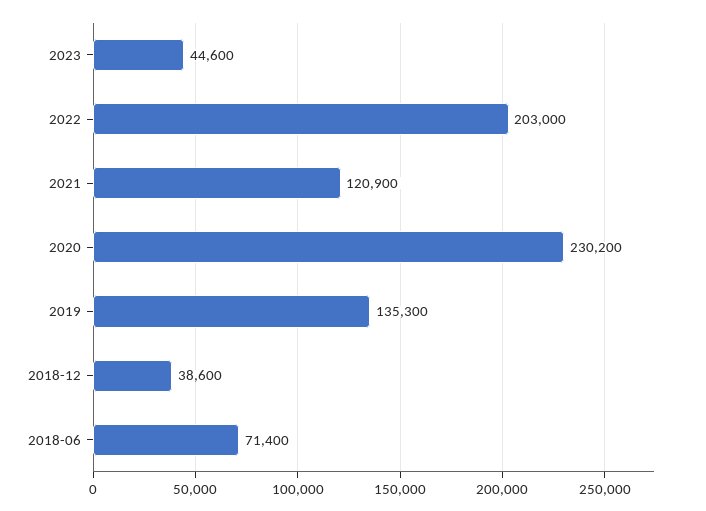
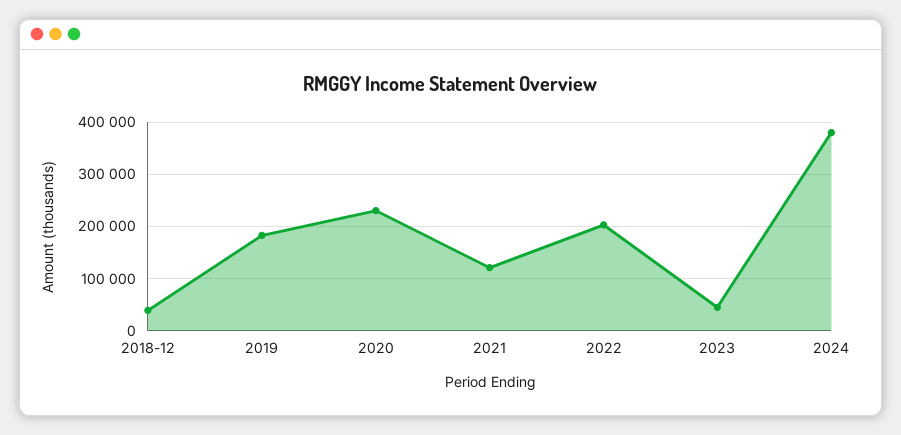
2019: 135300 -> 180000
2018-06: 71400 -> none
2024: none -> 380000

